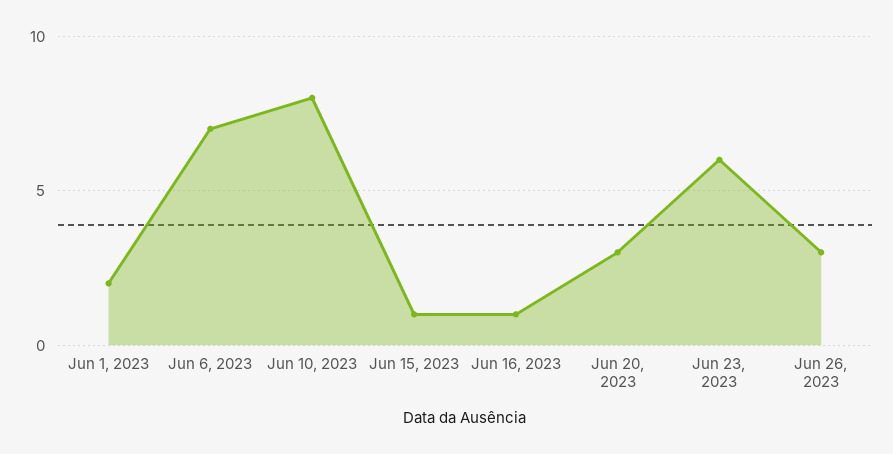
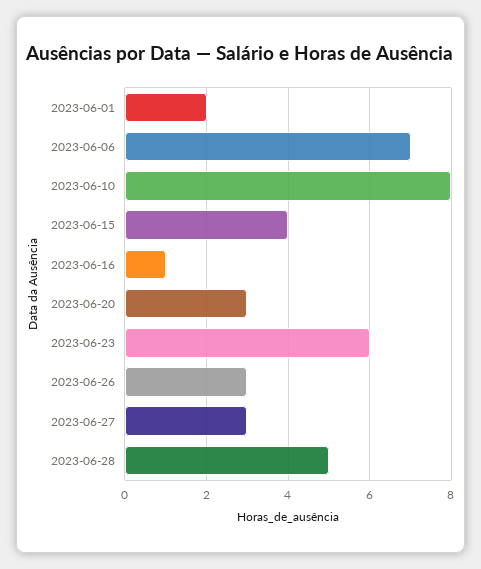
Jun 15, 2023: 1 -> 4
2023-06-27: none -> 3
2023-06-28: none -> 5

